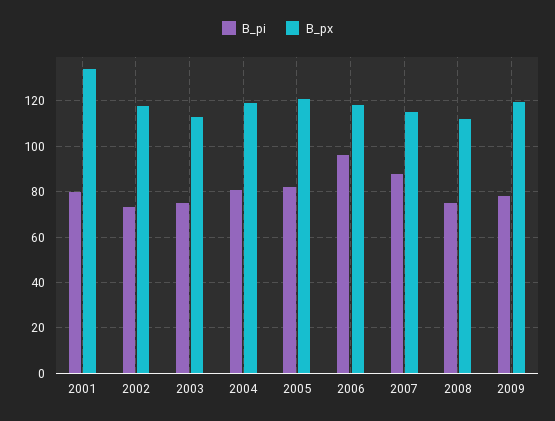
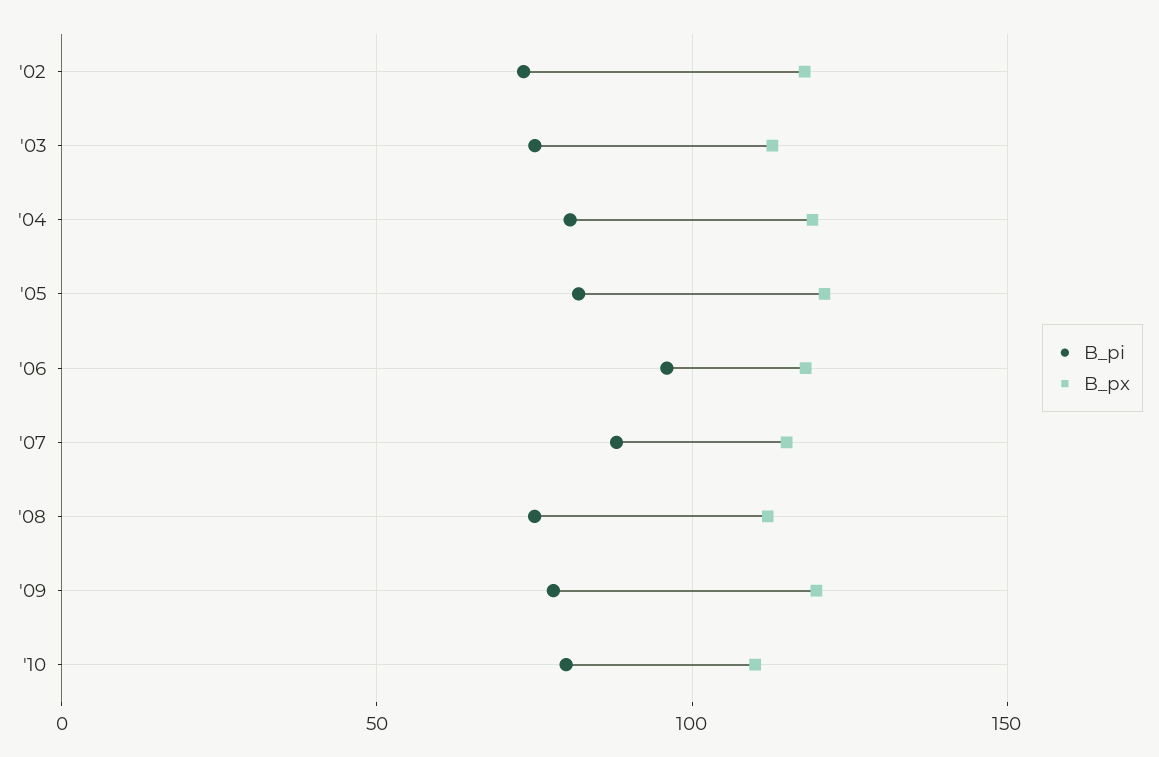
B_pi, 2001: 80 -> none
B_px, 2001: 135 -> none
B_pi, '10: none -> 80
B_px, '10: none -> 110

